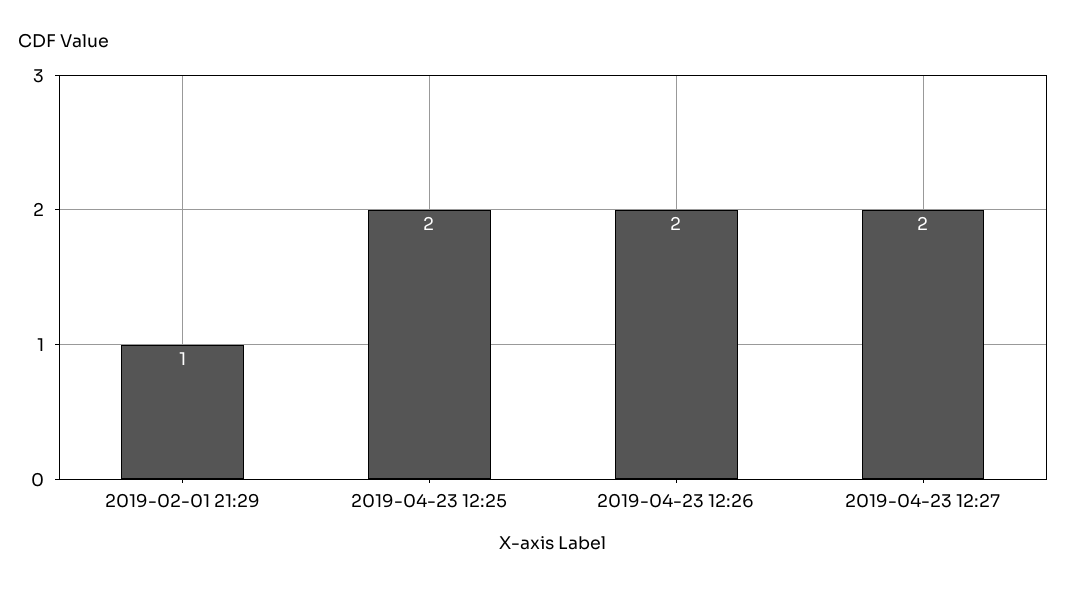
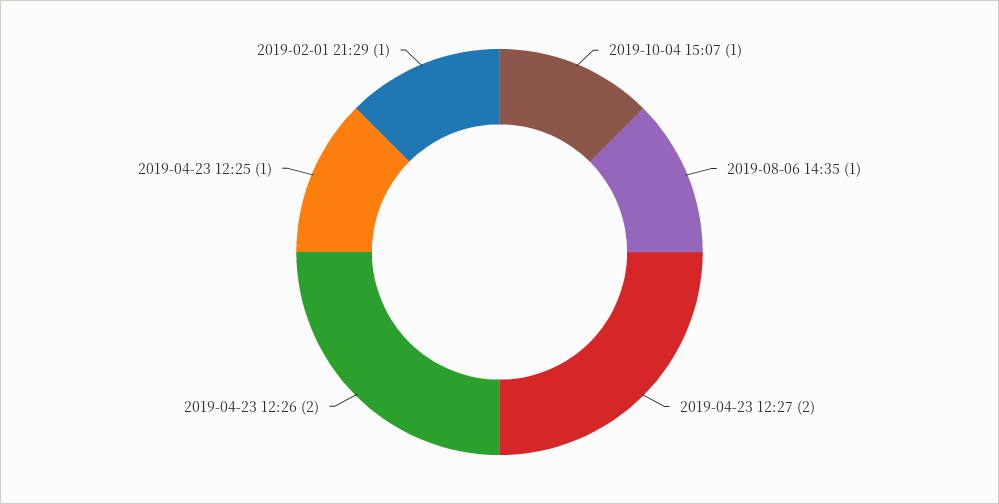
2019-04-23 12:25: 2 -> 1
2019-10-04 15:07: none -> 1
2019-08-06 14:35: none -> 1

